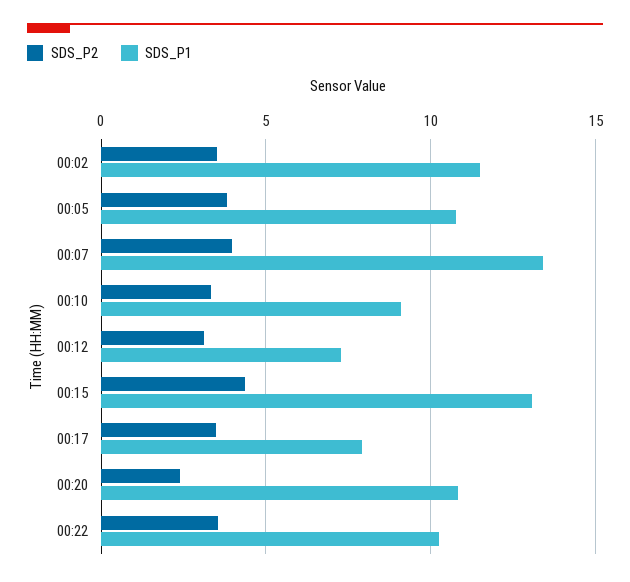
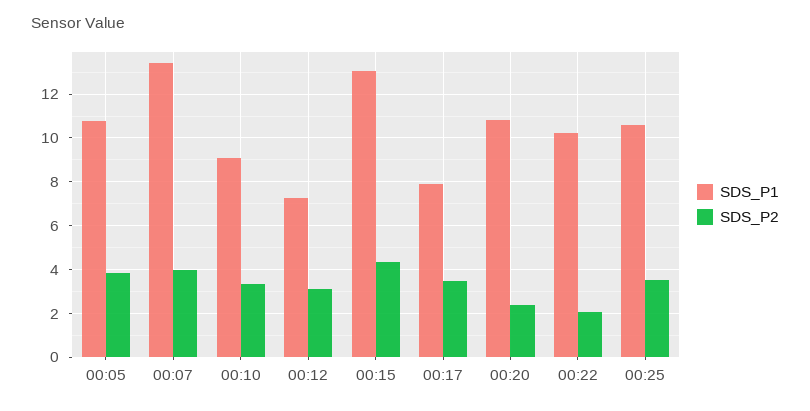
SDS_P2, 00:02: 3.5 -> none
SDS_P1, 00:02: 11.5 -> none
SDS_P2, 00:22: 3.5 -> 2
SDS_P1, 00:25: none -> 10.5
SDS_P2, 00:25: none -> 3.5

